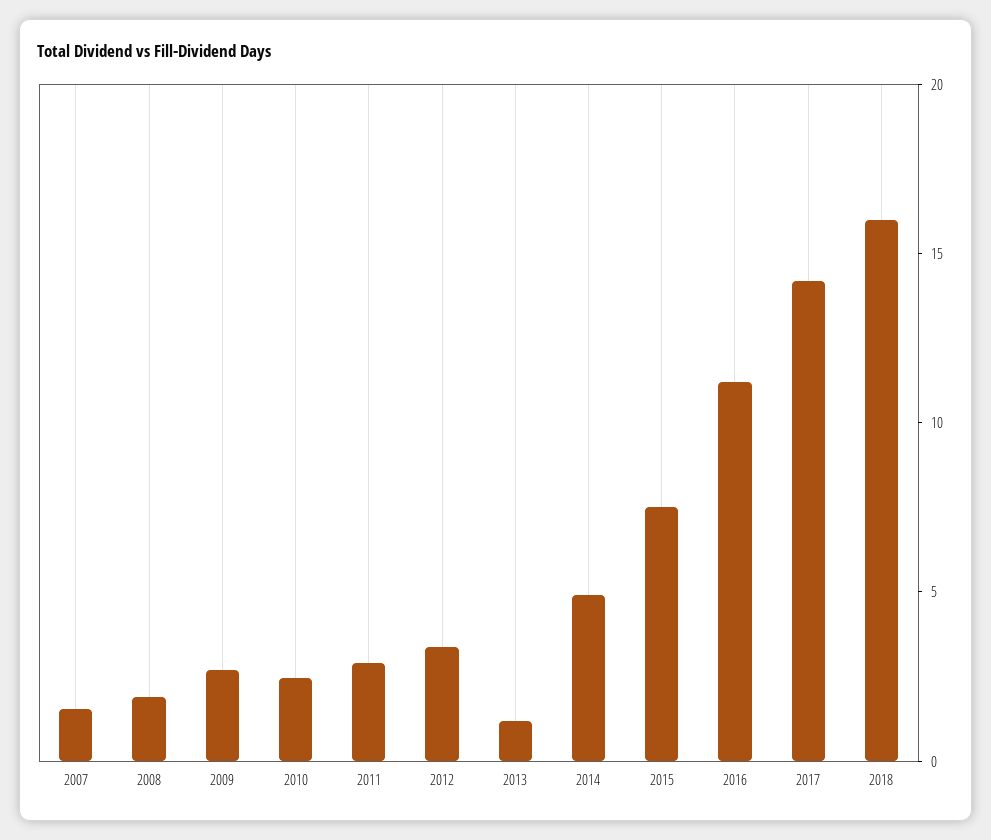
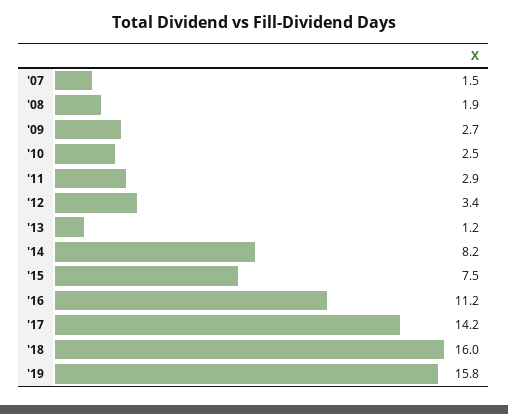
2014: 5 -> 8.2
'19: none -> 15.8

